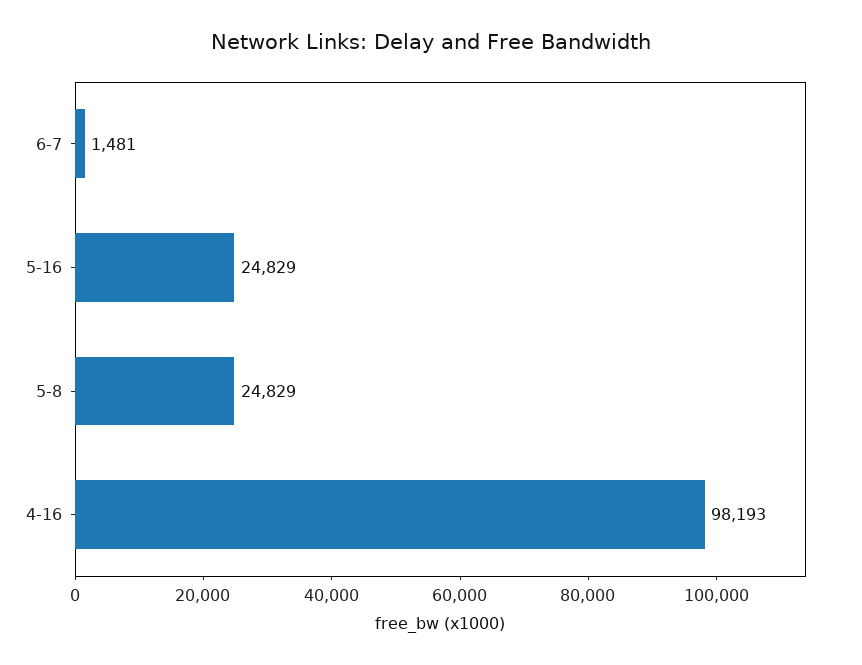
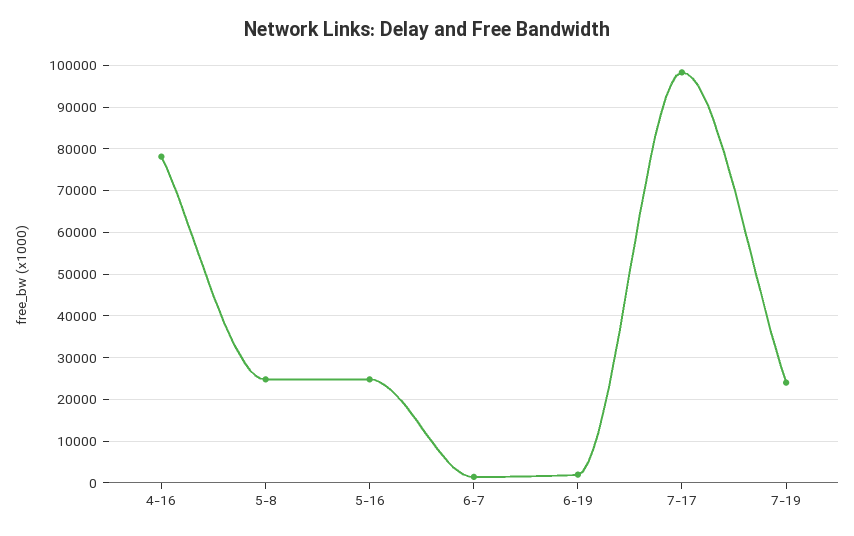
4-16: 98193 -> 78000
6-19: none -> 2000
7-17: none -> 98000
7-19: none -> 24000

